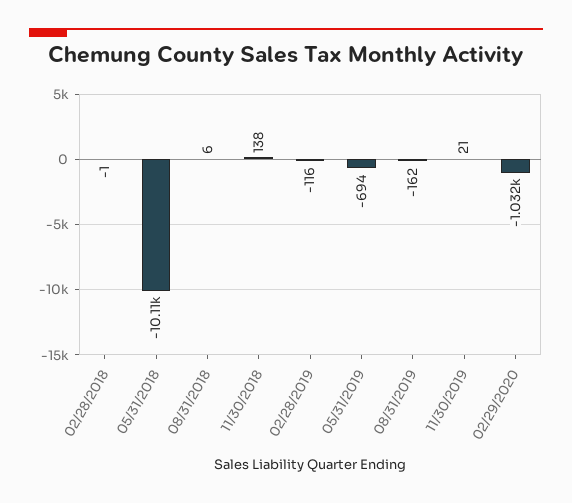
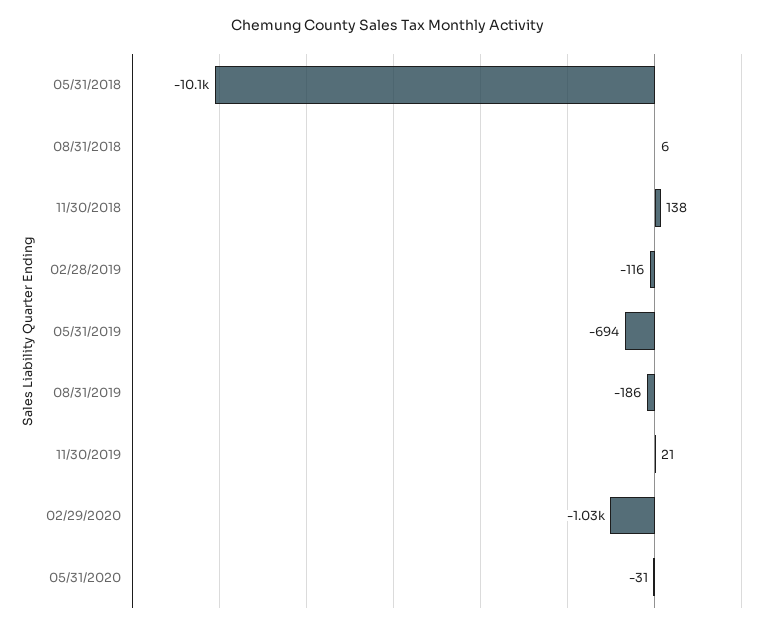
02/28/2018: -1 -> none
08/31/2019: -162 -> -186
05/31/2020: none -> -31

